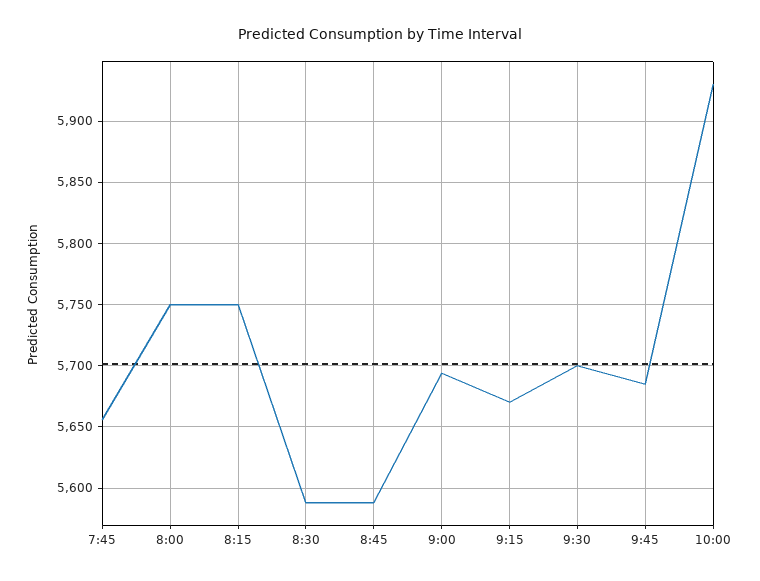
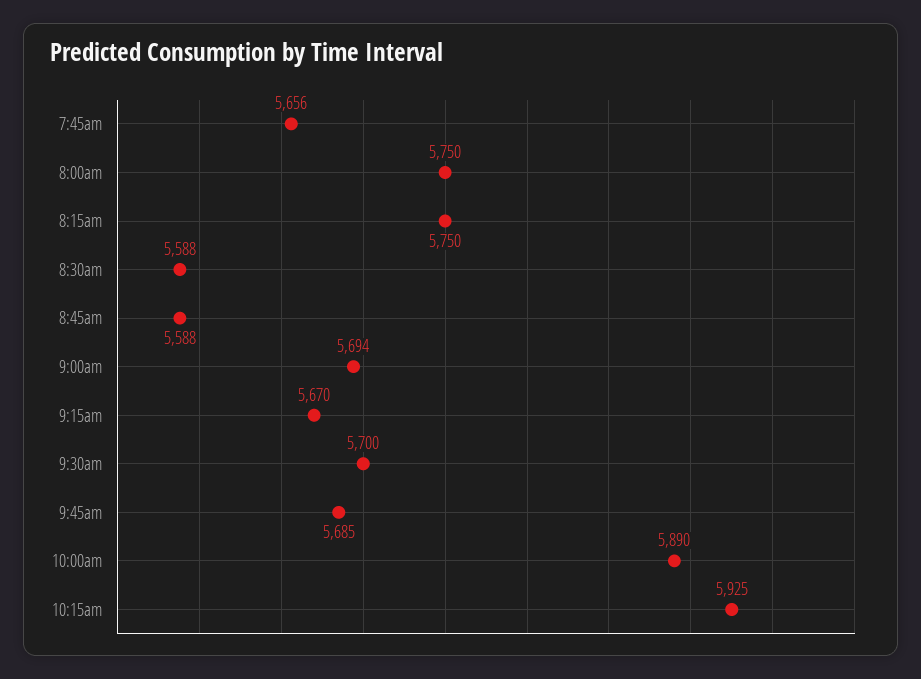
10:00: 5930 -> 5890
10:15am: none -> 5925

